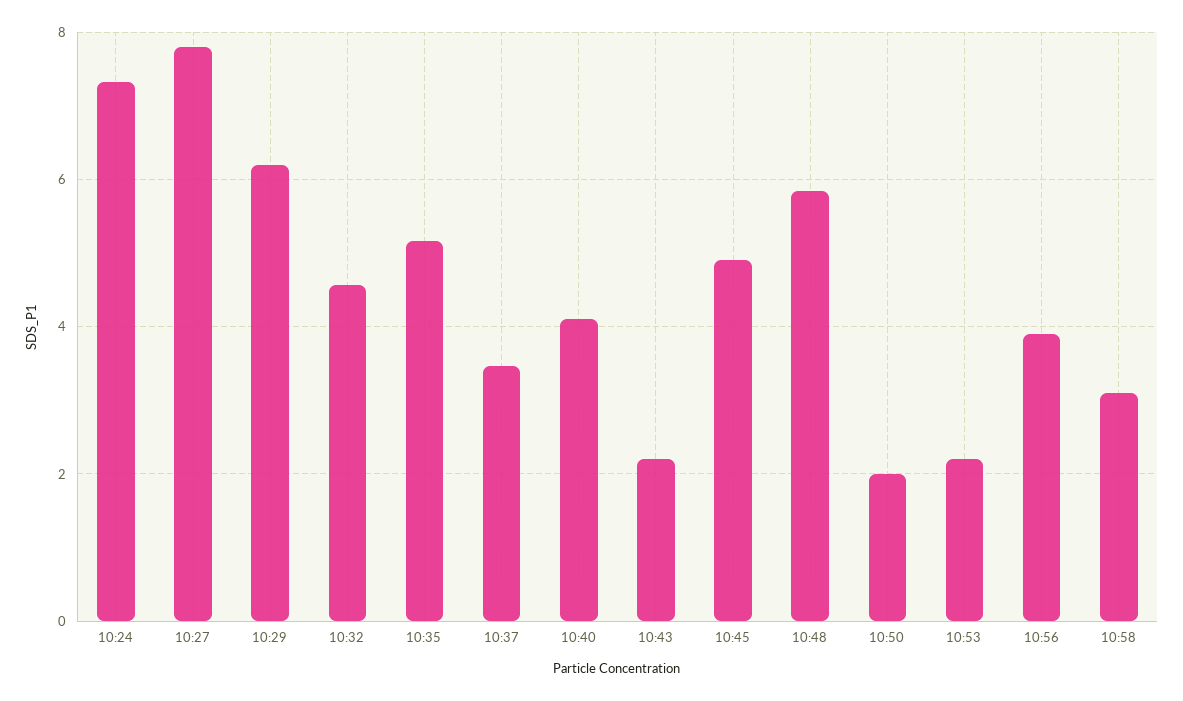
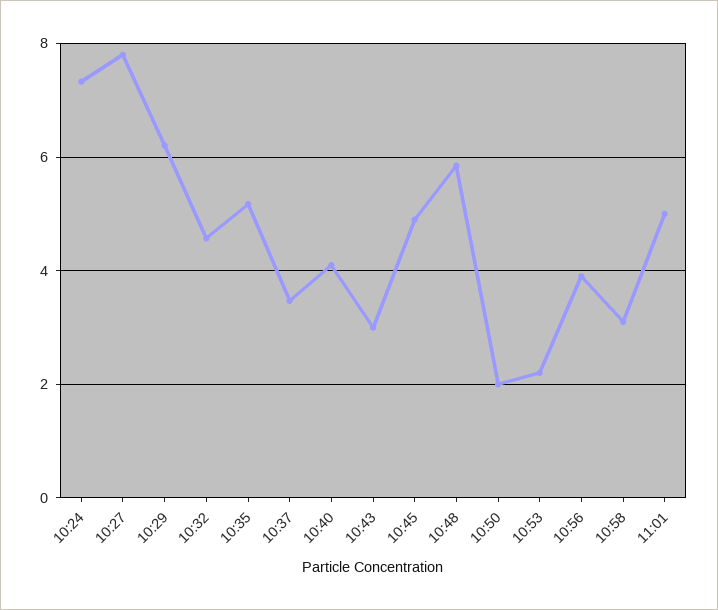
10:43: 2.2 -> 3
11:01: none -> 5

